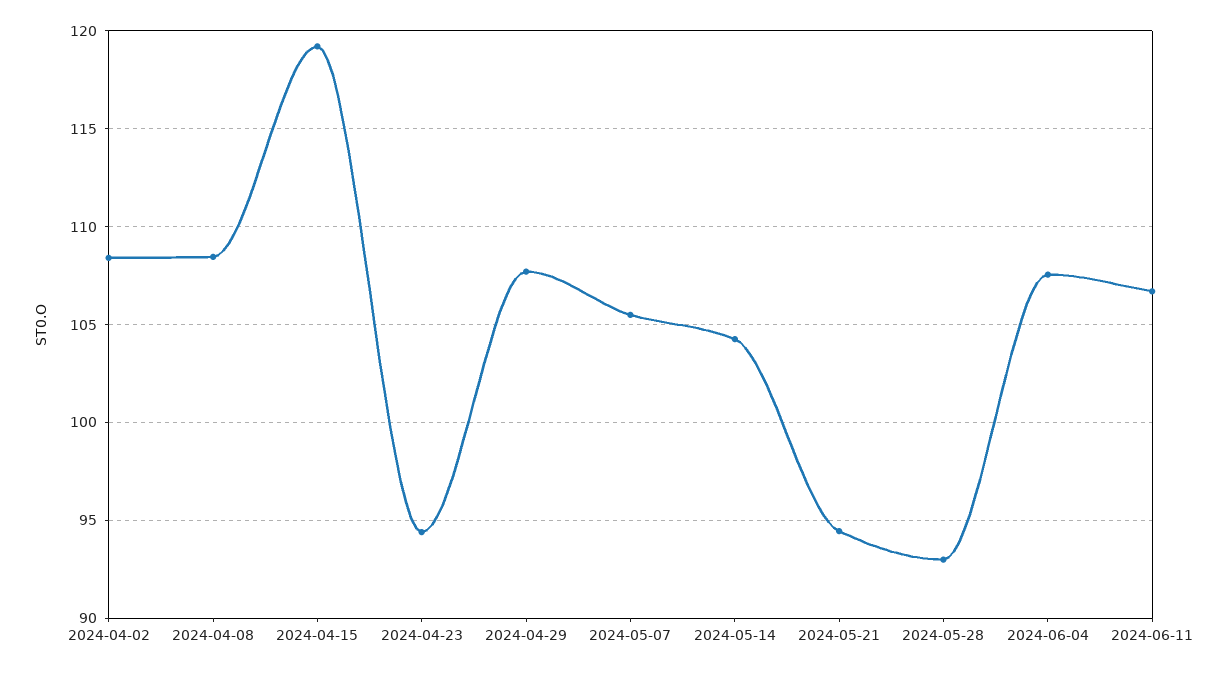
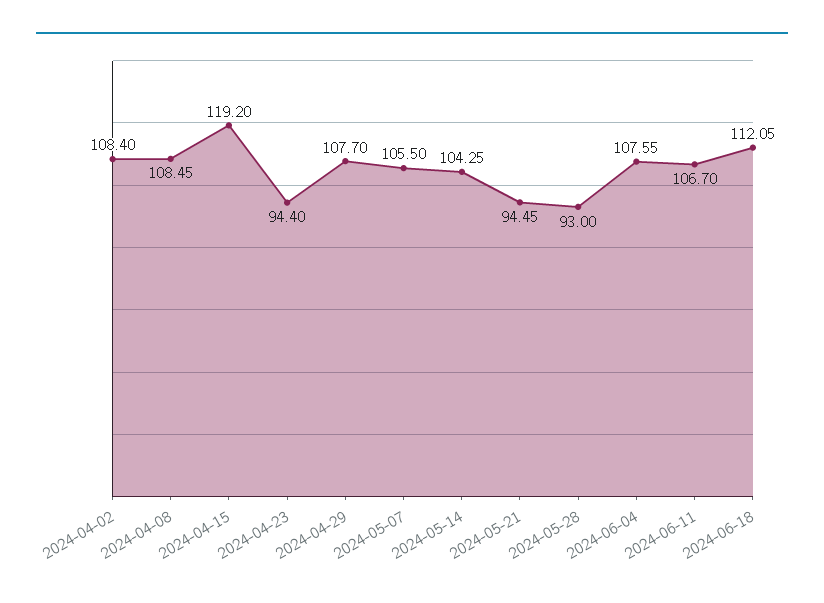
2024-06-18: none -> 112.05

